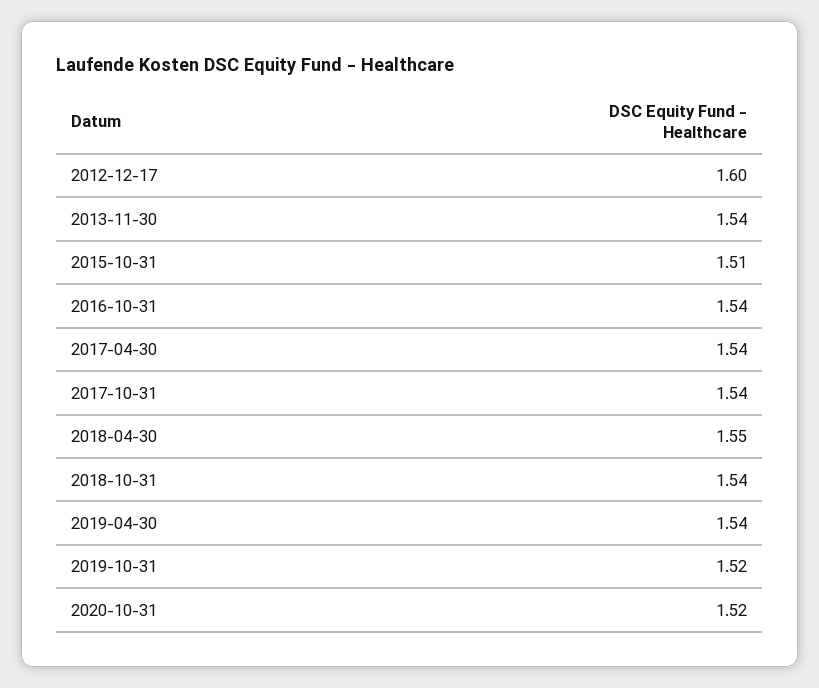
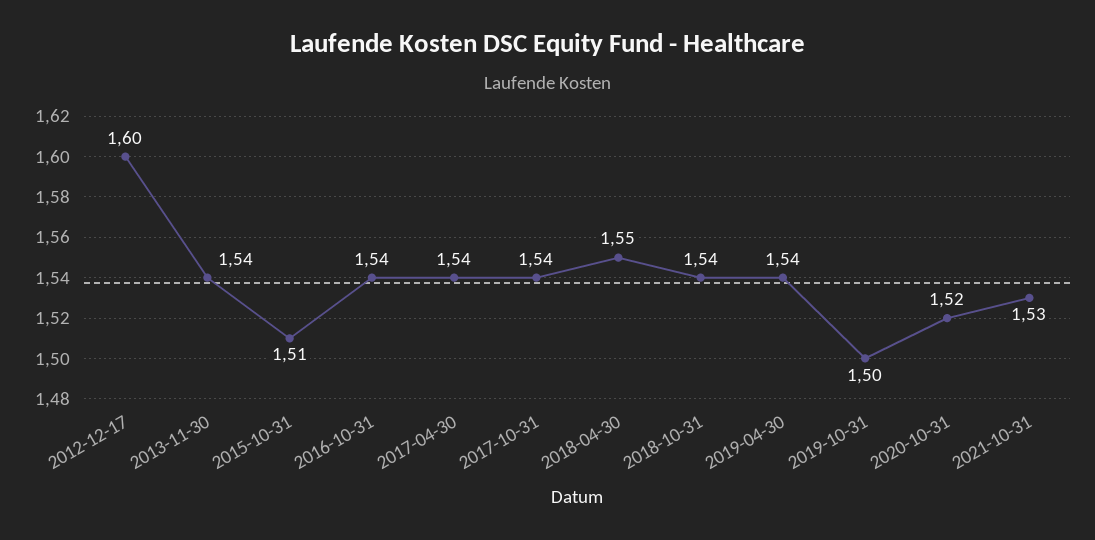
2019-10-31: 1.52 -> 1.5
2021-10-31: none -> 1.53

